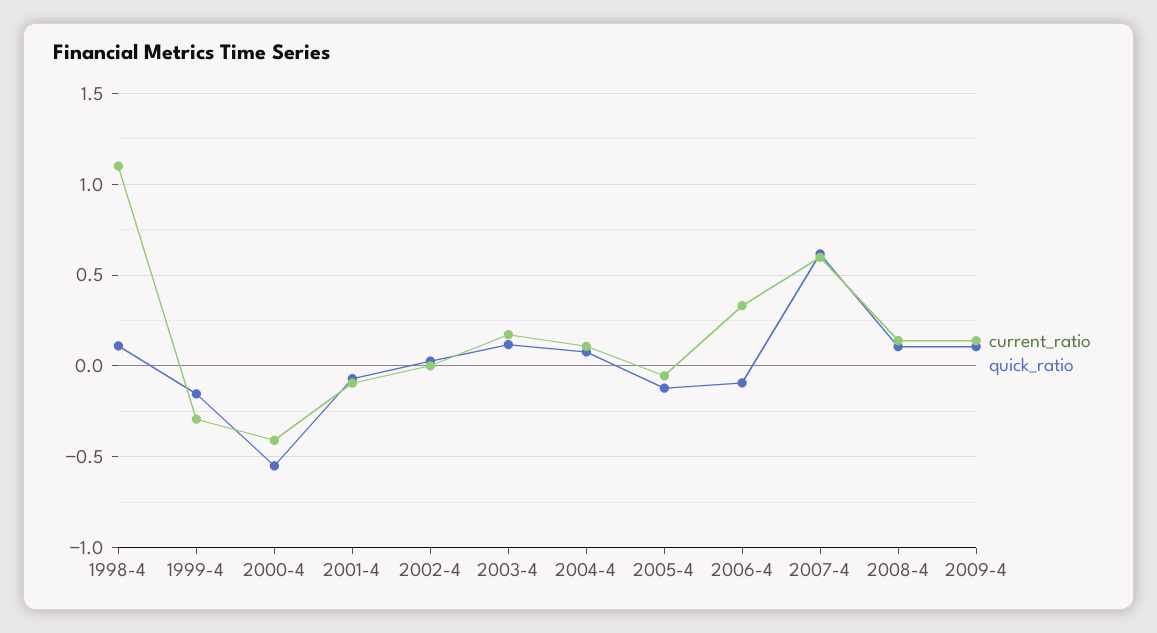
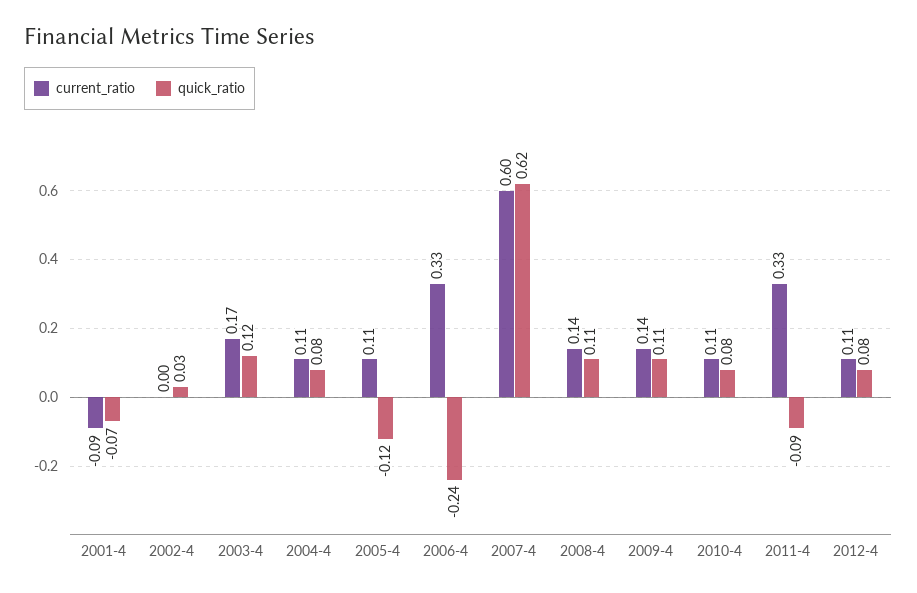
current_ratio, 1998-4: 1.1 -> none
quick_ratio, 1998-4: 0.1 -> none
current_ratio, 1999-4: -0.3 -> none
quick_ratio, 1999-4: -0.15 -> none
current_ratio, 2000-4: -0.4 -> none
quick_ratio, 2000-4: -0.55 -> none
current_ratio, 2005-4: -0.05 -> 0.11
quick_ratio, 2006-4: -0.1 -> -0.24
current_ratio, 2010-4: none -> 0.11
quick_ratio, 2010-4: none -> 0.08
current_ratio, 2011-4: none -> 0.33
quick_ratio, 2011-4: none -> -0.09
current_ratio, 2012-4: none -> 0.11
quick_ratio, 2012-4: none -> 0.08

